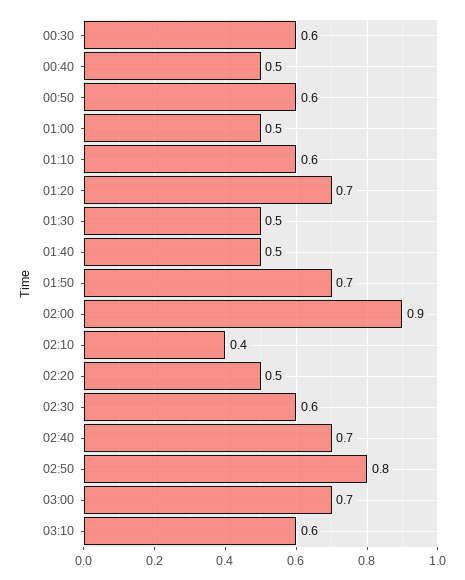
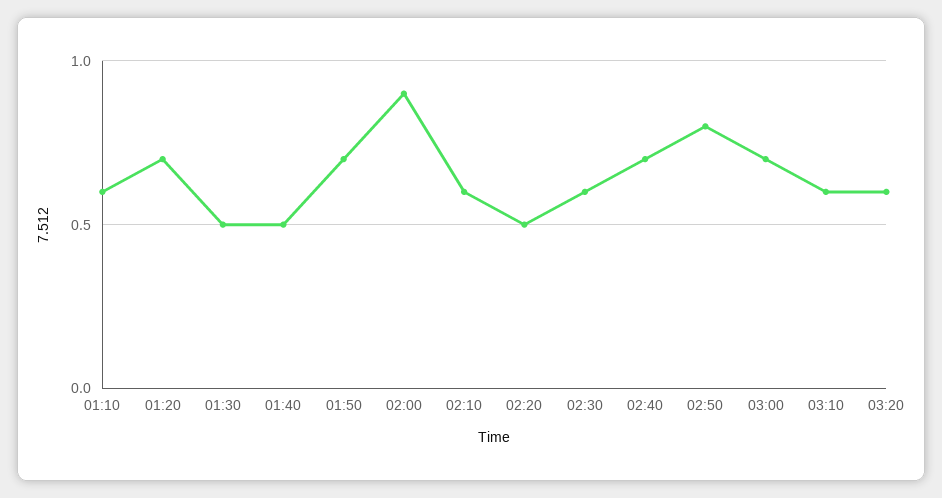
00:30: 0.6 -> none
00:40: 0.5 -> none
00:50: 0.6 -> none
01:00: 0.5 -> none
02:10: 0.4 -> 0.6
03:20: none -> 0.6

